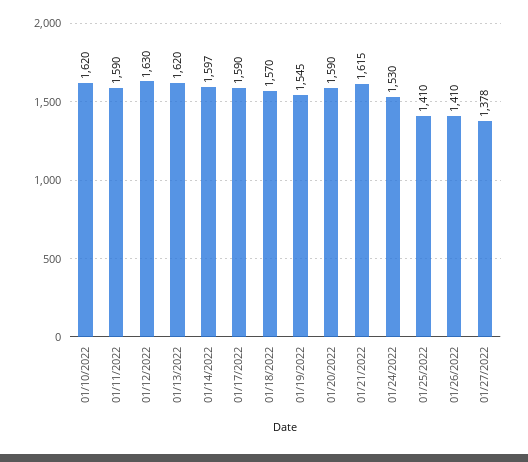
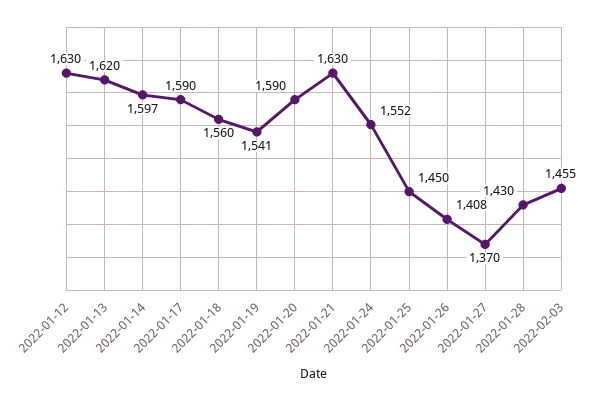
01/10/2022: 1620 -> none
01/11/2022: 1590 -> none
01/18/2022: 1570 -> 1560
01/19/2022: 1545 -> 1541
01/21/2022: 1615 -> 1630
01/24/2022: 1530 -> 1552
01/25/2022: 1410 -> 1450
01/26/2022: 1410 -> 1408
01/27/2022: 1378 -> 1370
2022-01-28: none -> 1430
2022-02-03: none -> 1455

